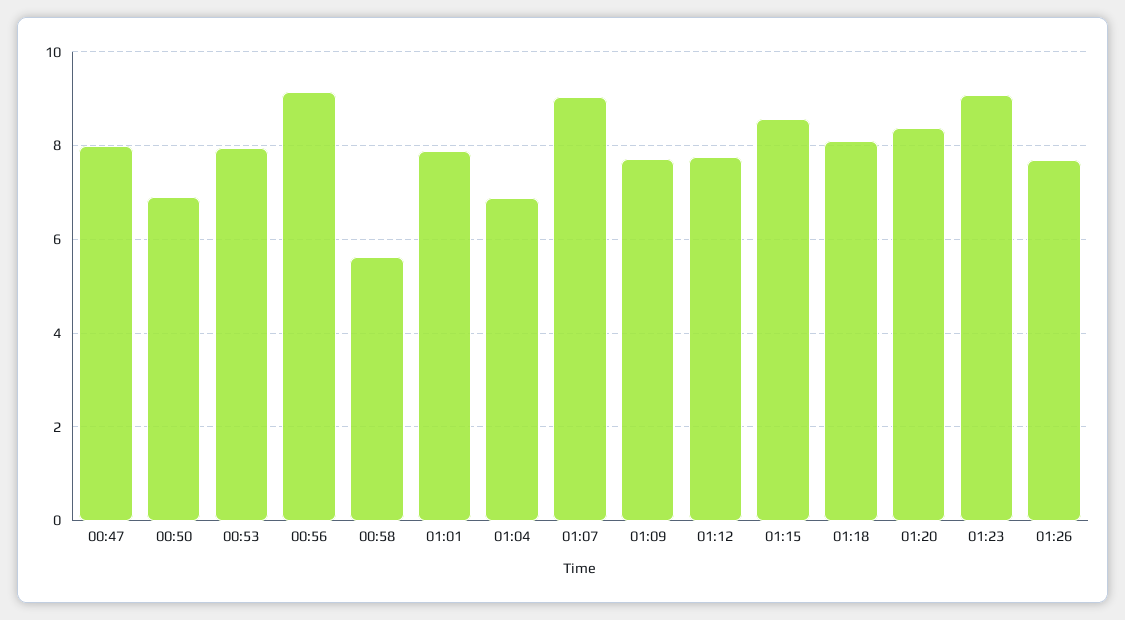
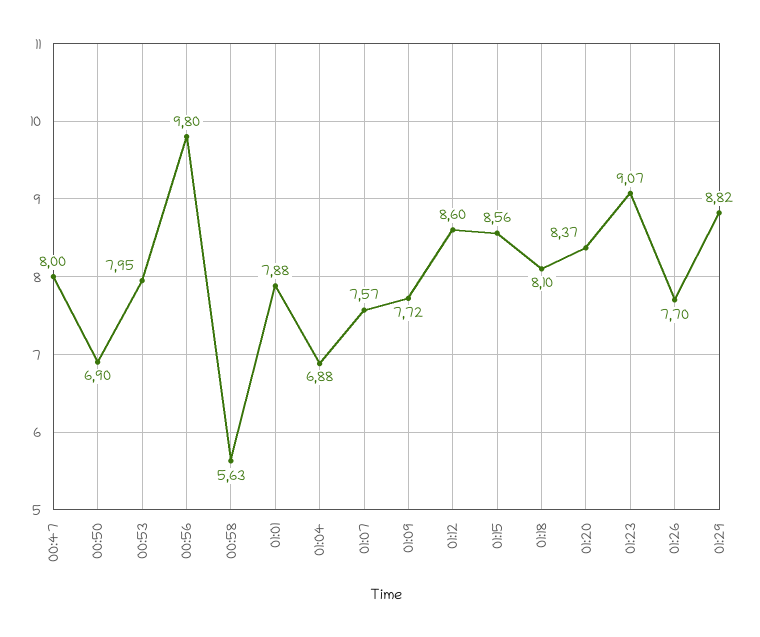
00:56: 9.2 -> 9.8
01:07: 9 -> 7.57
01:12: 7.8 -> 8.6
01:29: none -> 8.82

